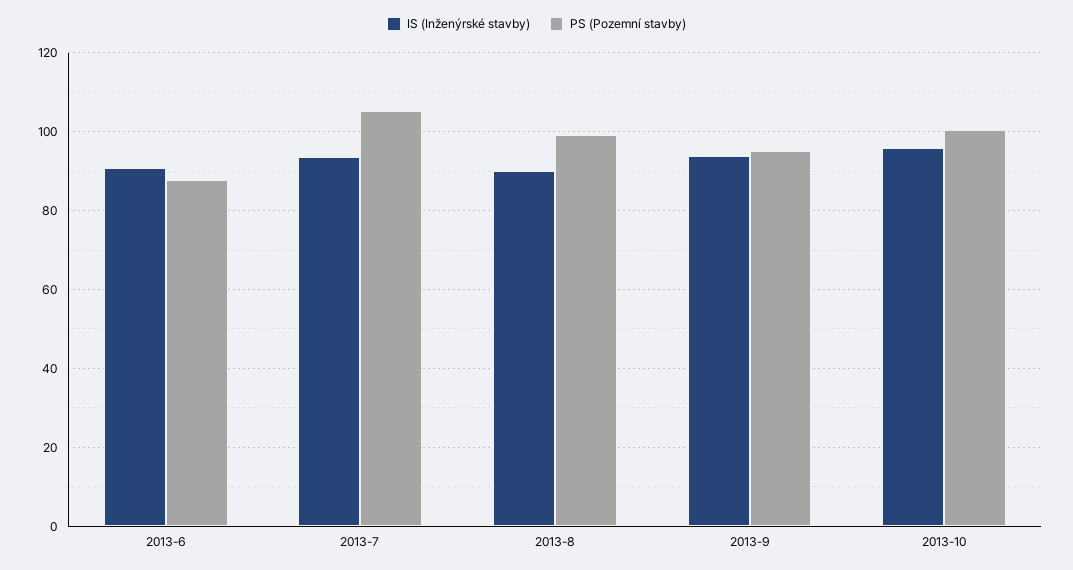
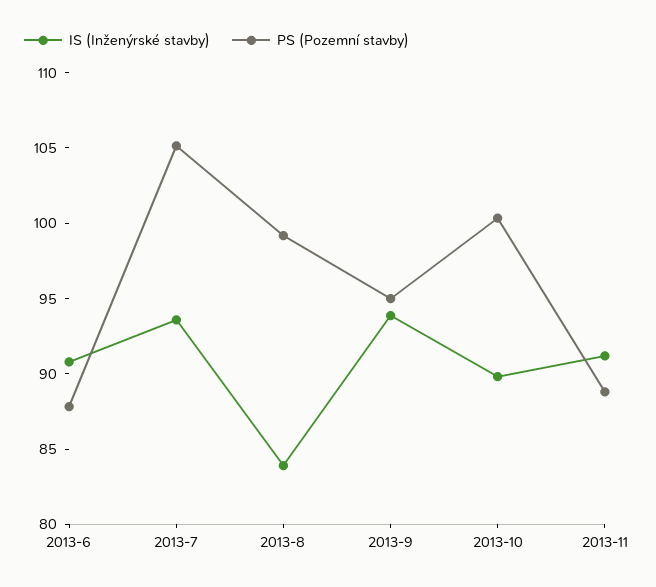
IS (Inženýrské stavby), 2013-8: 90 -> 84
IS (Inženýrské stavby), 2013-10: 96 -> 90
IS (Inženýrské stavby), 2013-11: none -> 91
PS (Pozemní stavby), 2013-11: none -> 89

